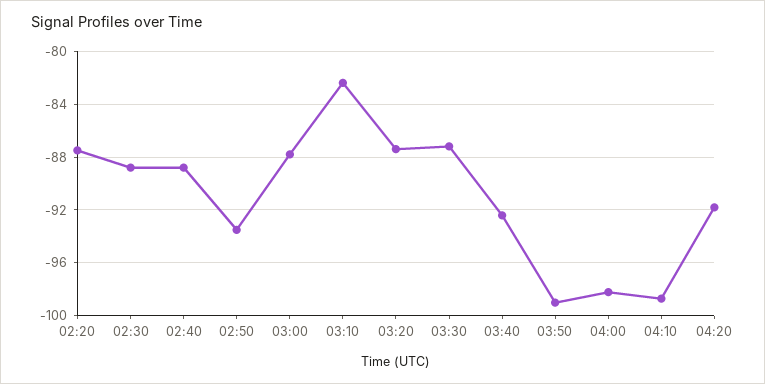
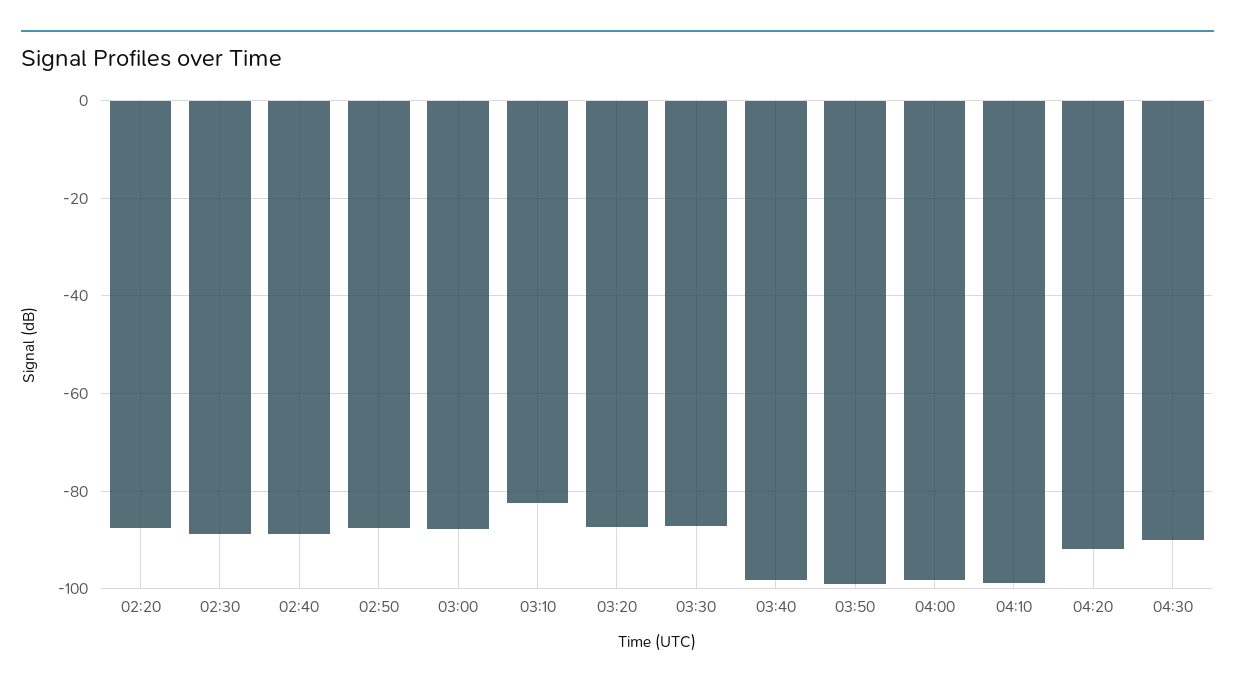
02:50: -93.5 -> -88
03:40: -92.5 -> -98
04:30: none -> -90

